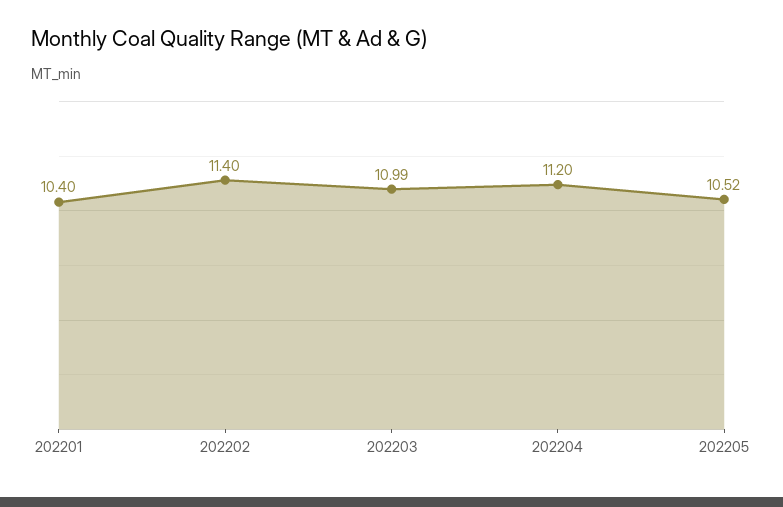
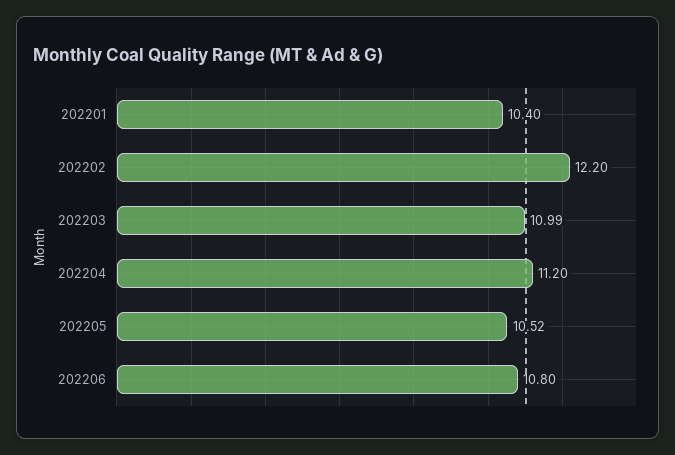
202202: 11.4 -> 12.2
202206: none -> 10.8

